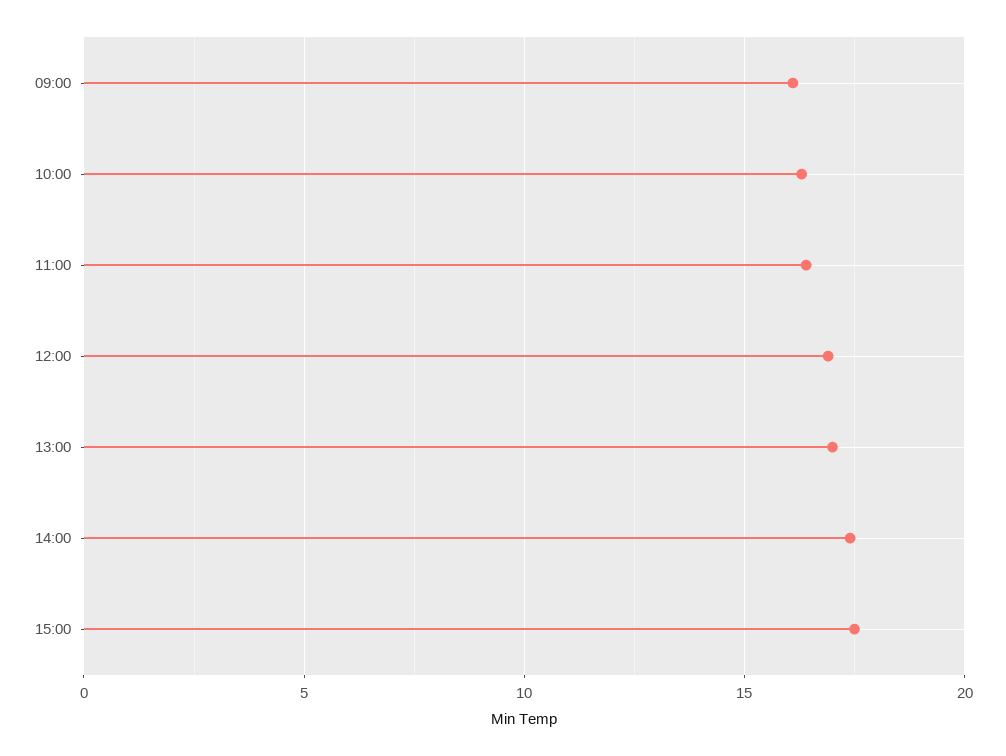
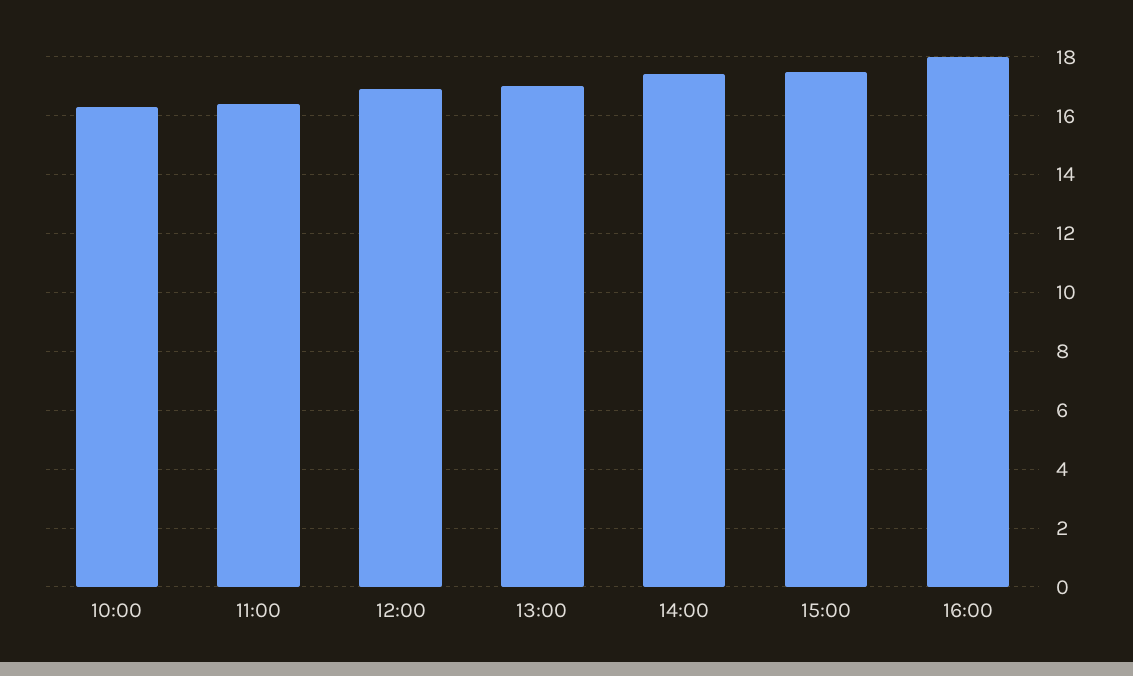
09:00: 16 -> none
16:00: none -> 18

